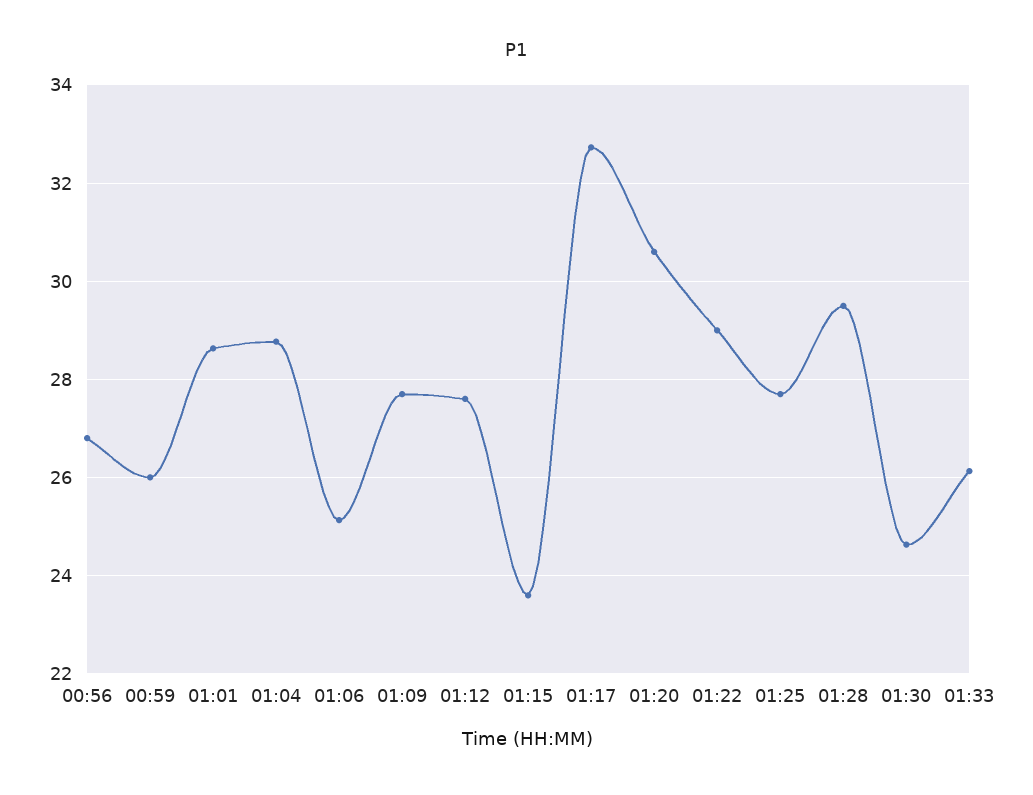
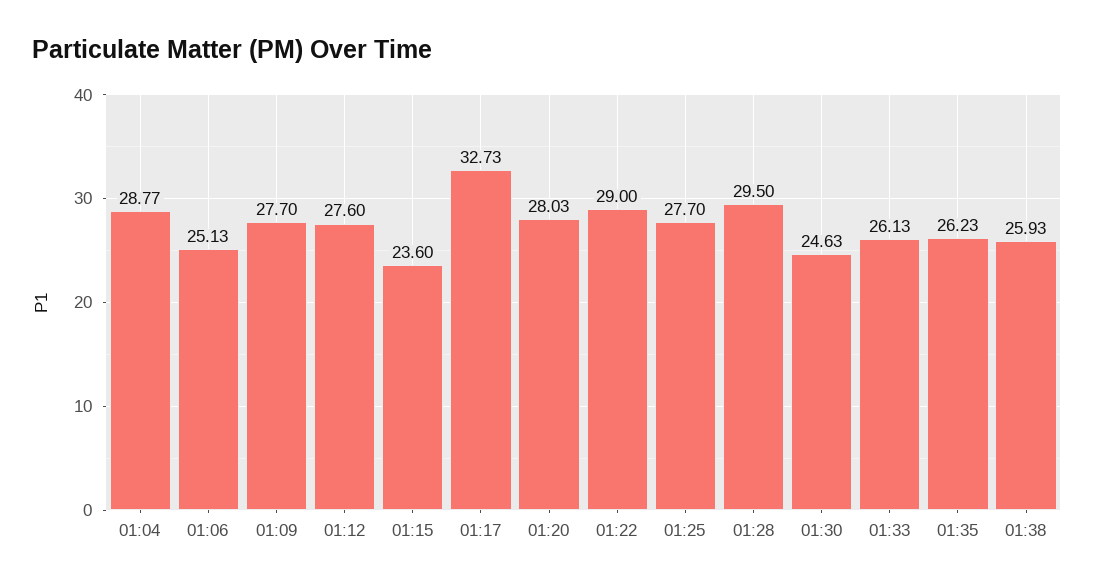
00:56: 26.8 -> none
00:59: 26 -> none
01:01: 28.6 -> none
01:20: 30.6 -> 28.03
01:35: none -> 26.23
01:38: none -> 25.93

